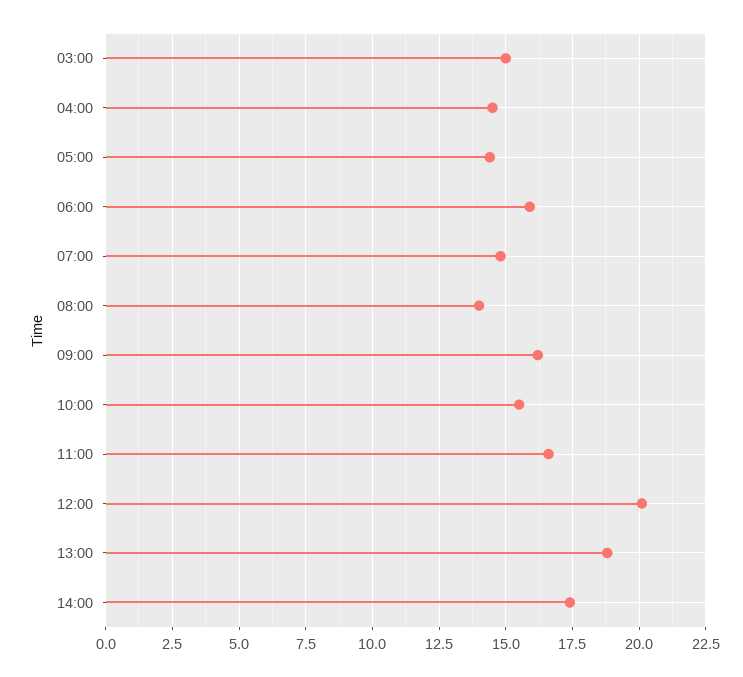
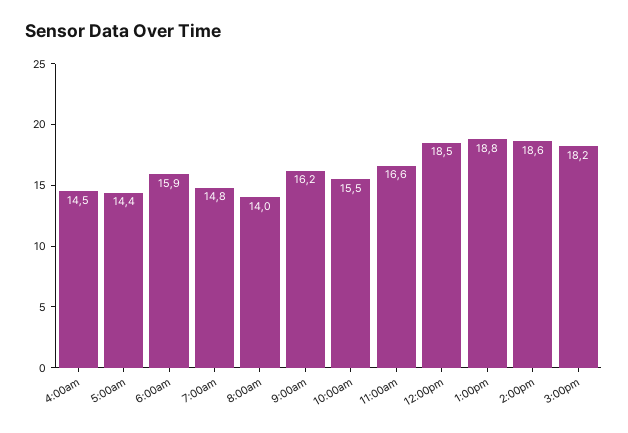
03:00: 15 -> none
12:00: 20 -> 18.5
14:00: 17.5 -> 18.6
3:00pm: none -> 18.2

